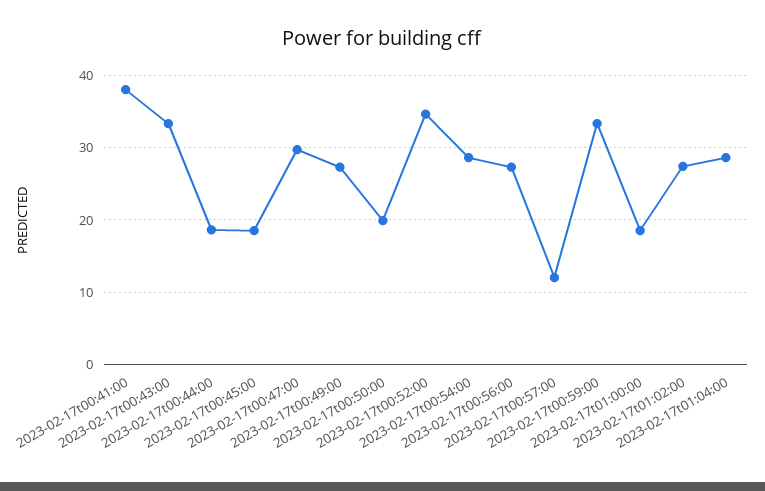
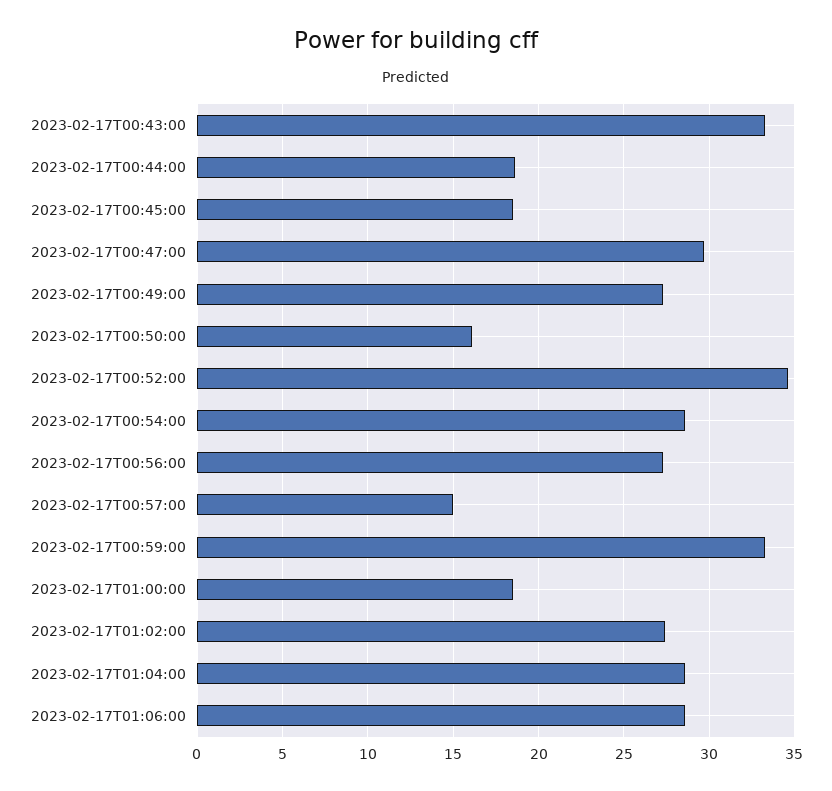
2023-02-17t00:41:00: 38 -> none
2023-02-17t00:50:00: 20 -> 16
2023-02-17t00:57:00: 12 -> 15
2023-02-17T01:06:00: none -> 28.5

